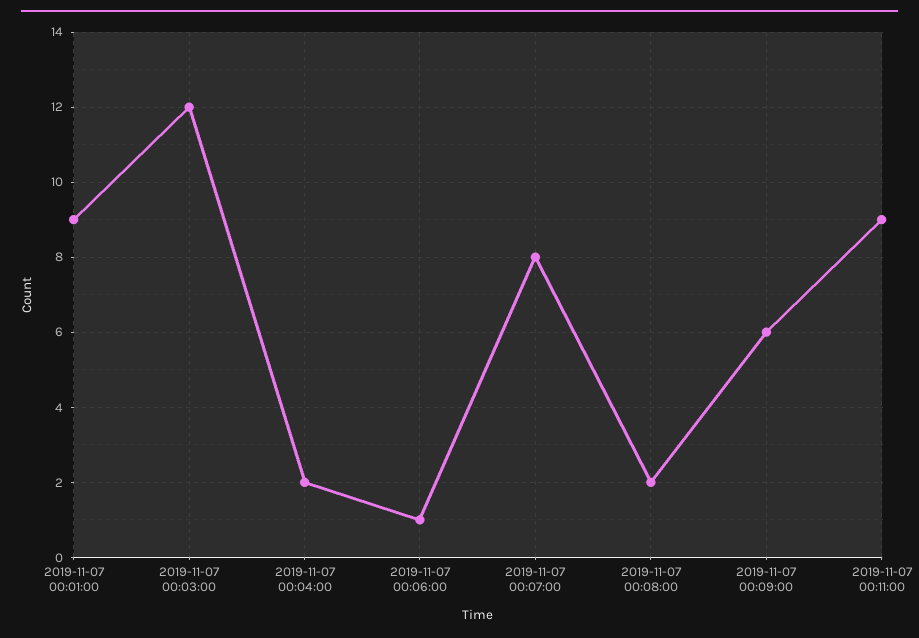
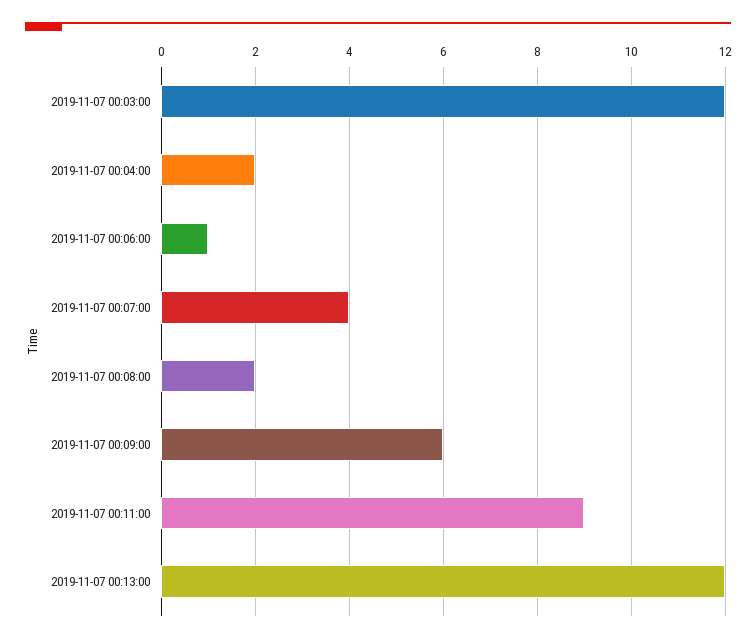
2019-11-07 00:01:00: 9 -> none
2019-11-07 00:07:00: 8 -> 4
2019-11-07 00:13:00: none -> 12

